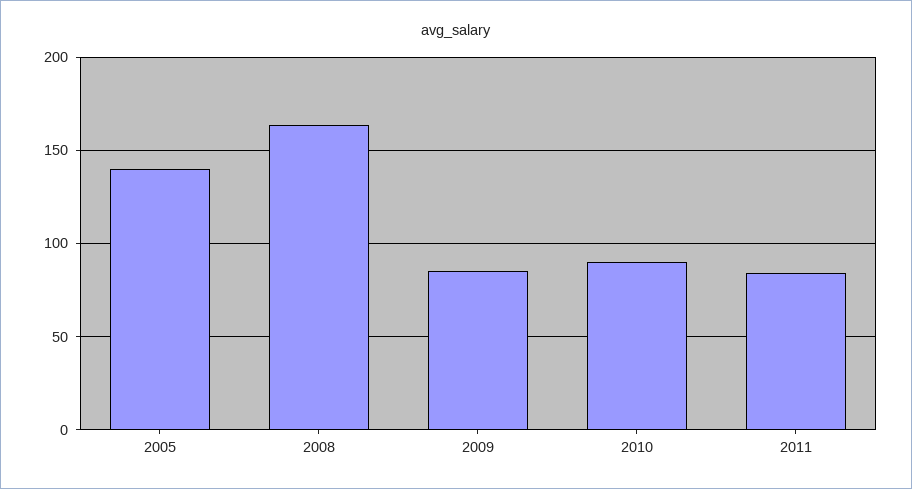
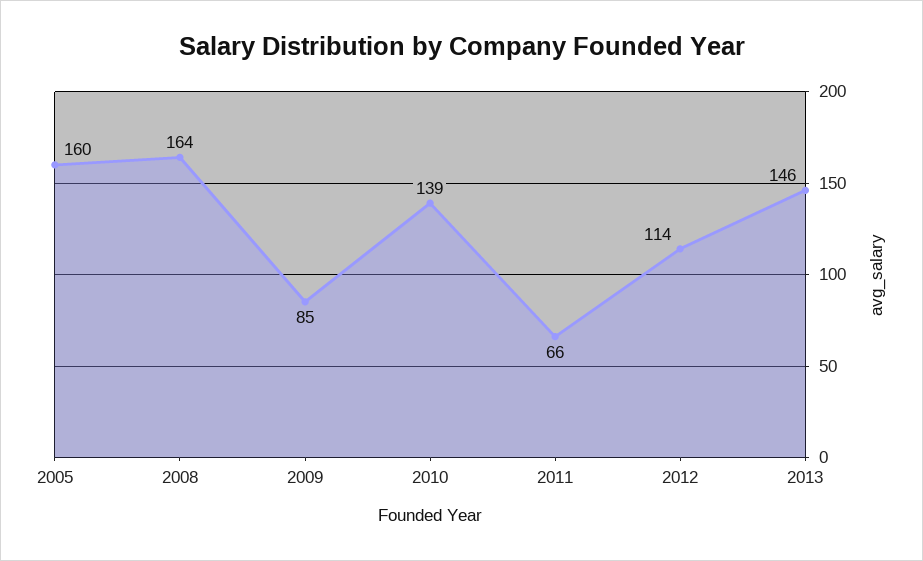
2005: 140 -> 160
2010: 90 -> 139
2011: 85 -> 66
2012: none -> 114
2013: none -> 146

